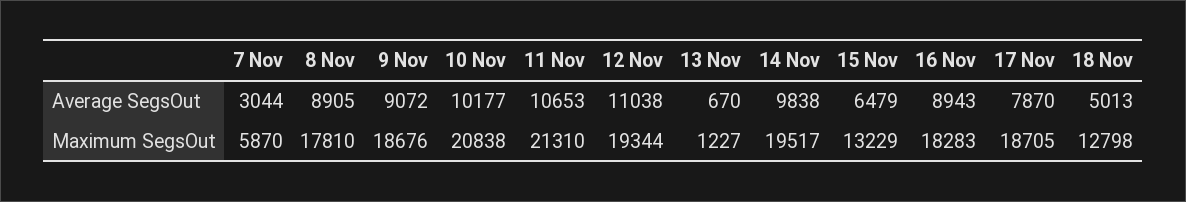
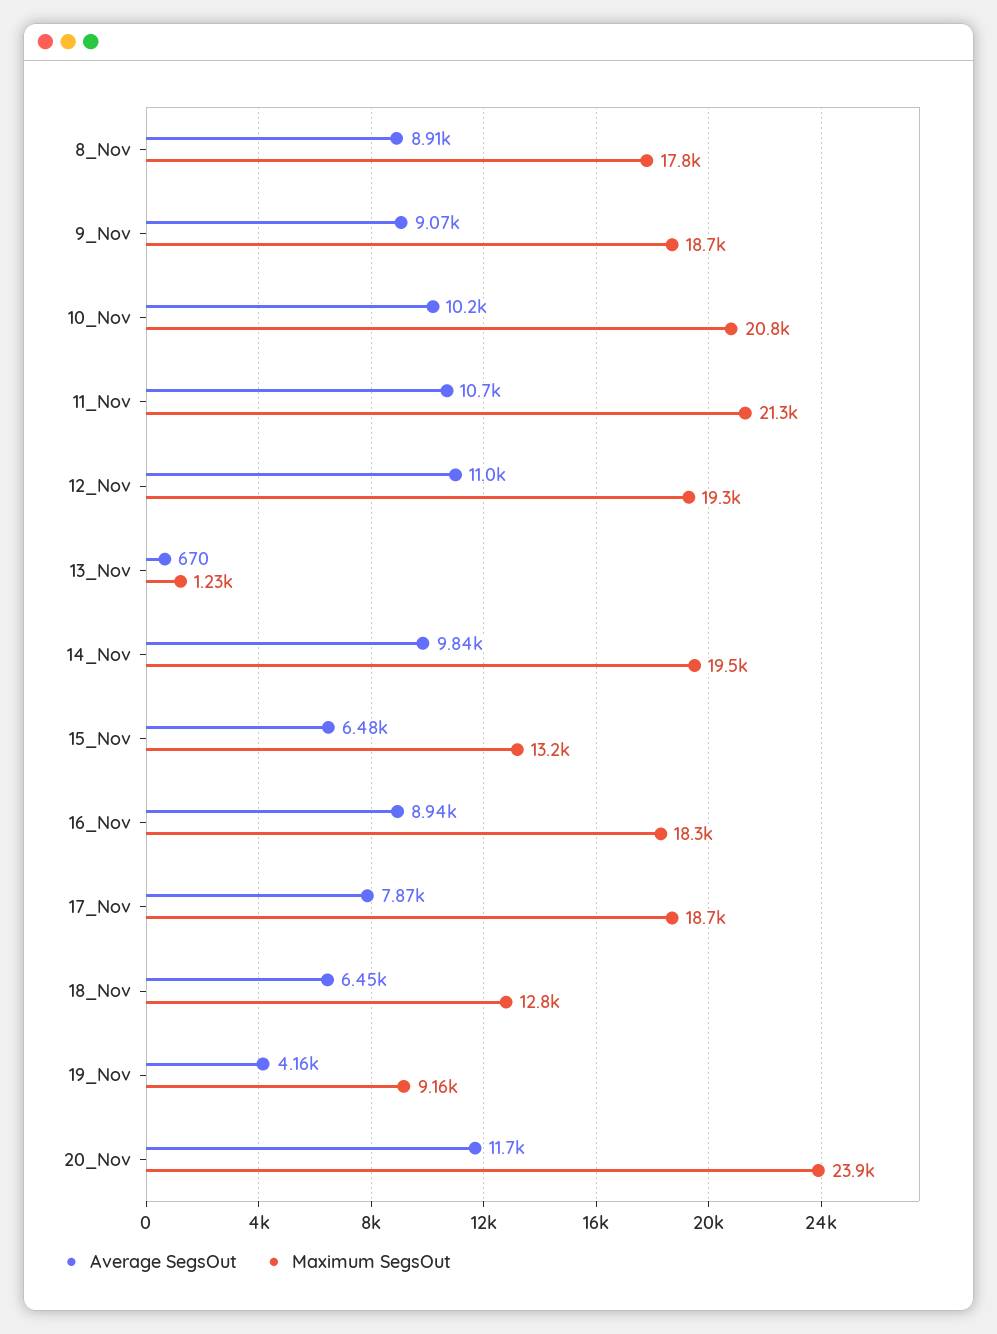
Average SegsOut, 7 Nov: 3044 -> none
Average SegsOut, 18 Nov: 5013 -> 6450
Maximum SegsOut, 7 Nov: 5870 -> none
Average SegsOut, 19_Nov: none -> 4160
Maximum SegsOut, 19_Nov: none -> 9160
Average SegsOut, 20_Nov: none -> 11700
Maximum SegsOut, 20_Nov: none -> 23900

